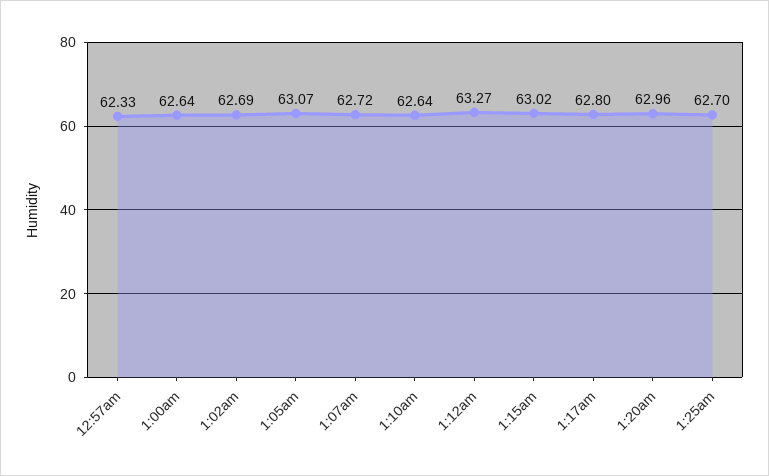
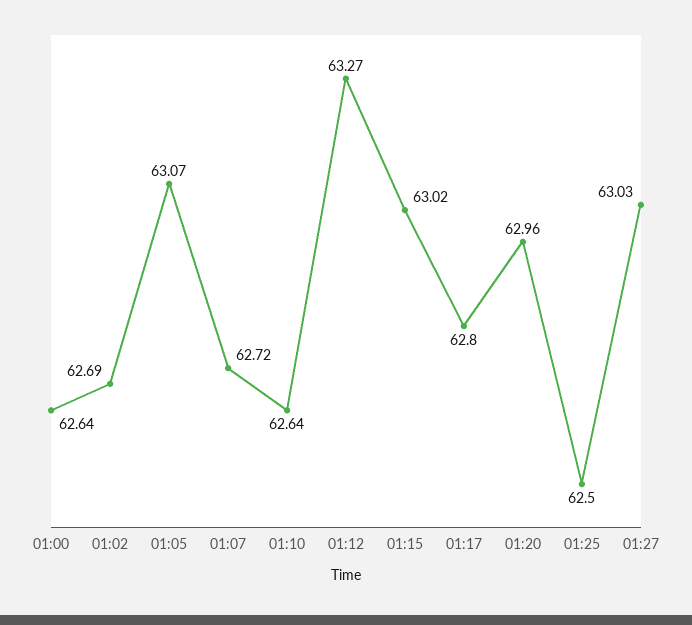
12:57am: 62.33 -> none
1:25am: 62.7 -> 62.5
01:27: none -> 63.03

